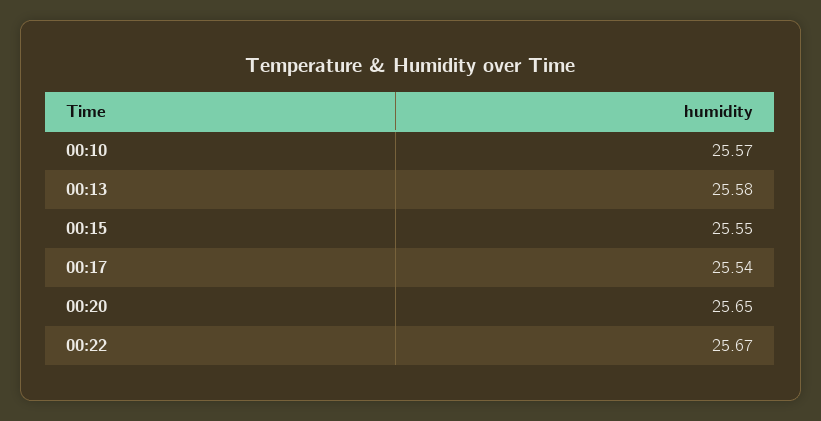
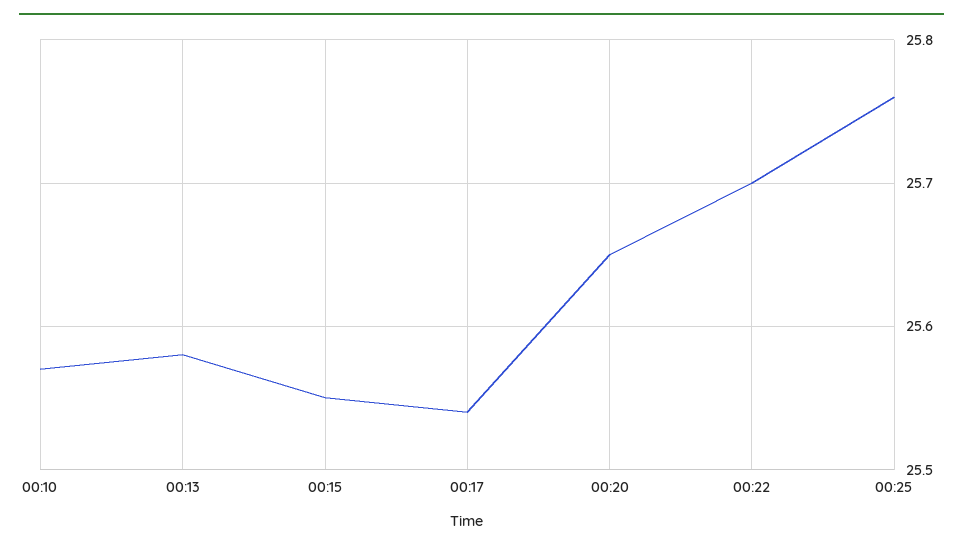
00:22: 25.67 -> 25.7
00:25: none -> 25.76

